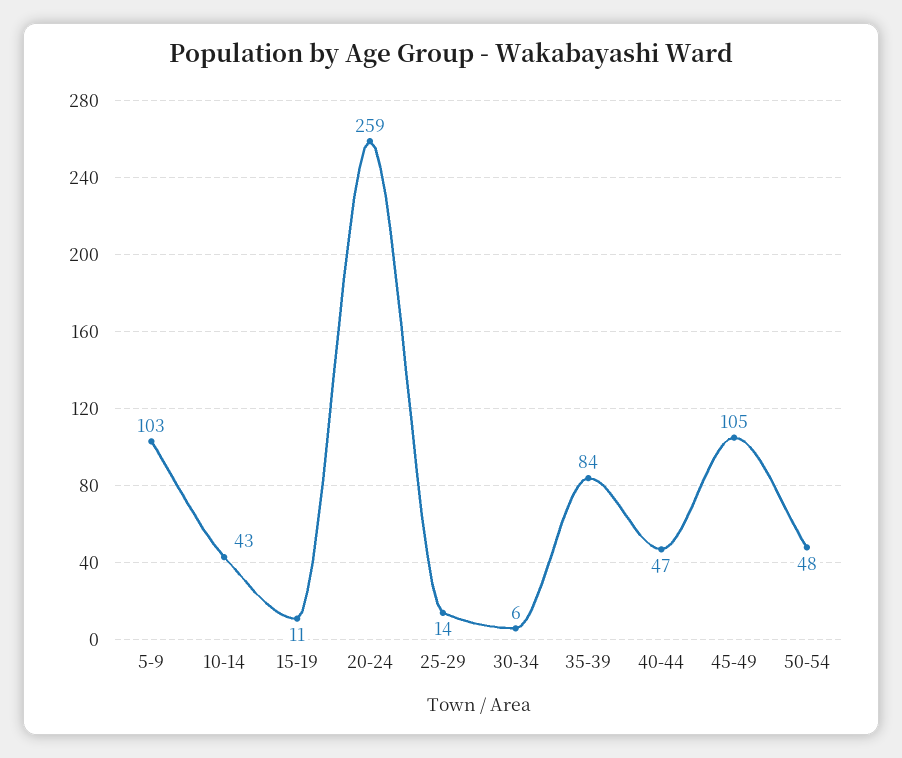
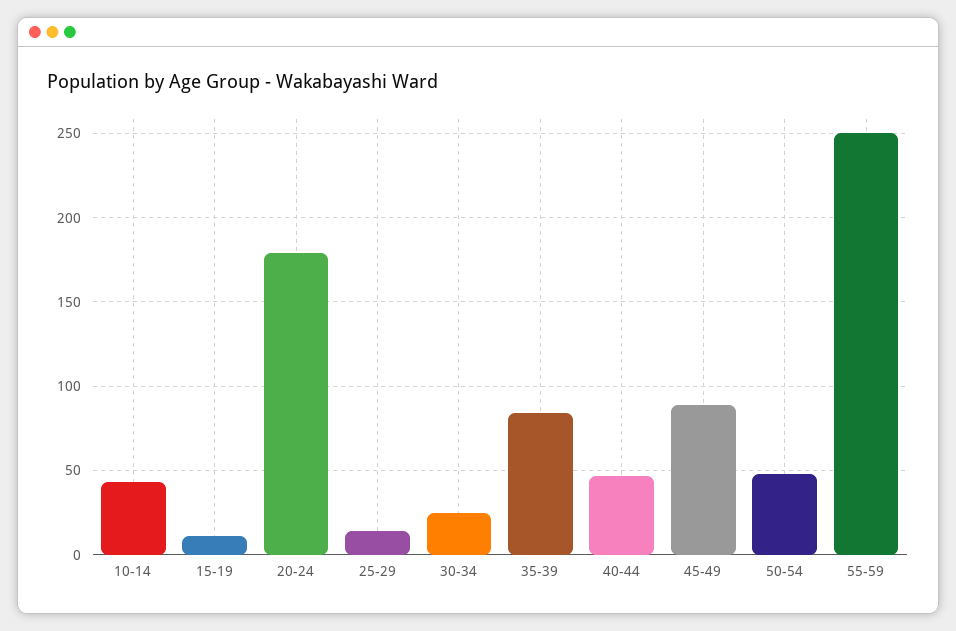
5-9: 103 -> none
20-24: 259 -> 180
30-34: 6 -> 25
45-49: 105 -> 90
55-59: none -> 250

